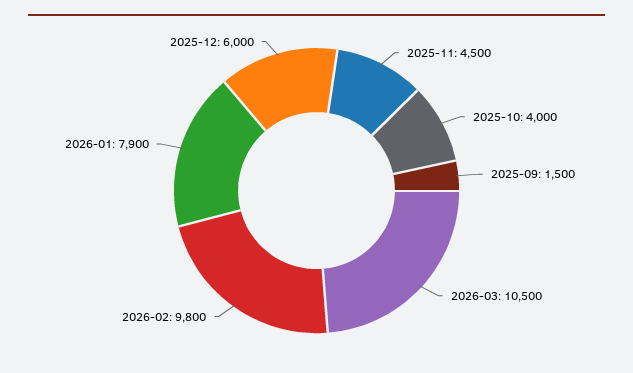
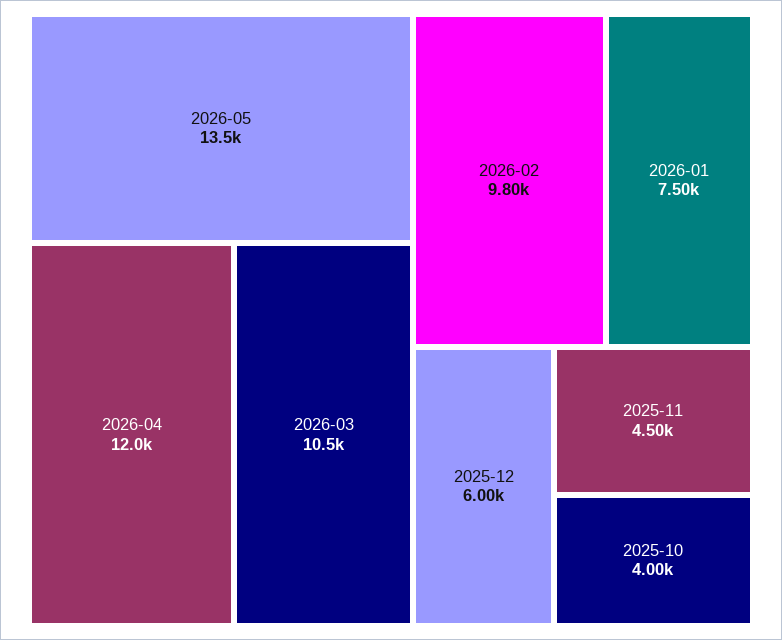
2025-09: 1500 -> none
2026-01: 7900 -> 7500
2026-05: none -> 13500
2026-04: none -> 12000

